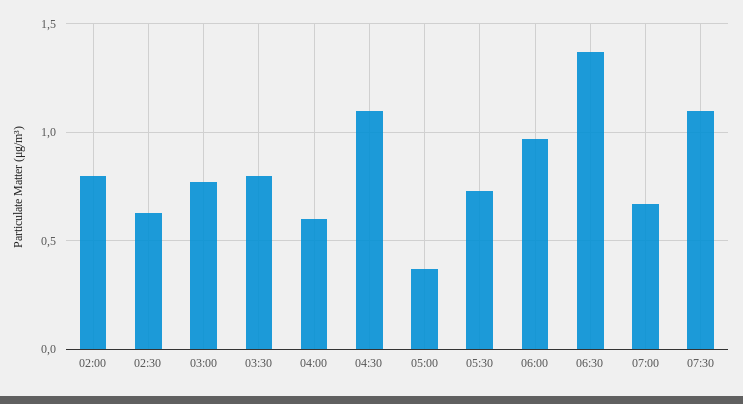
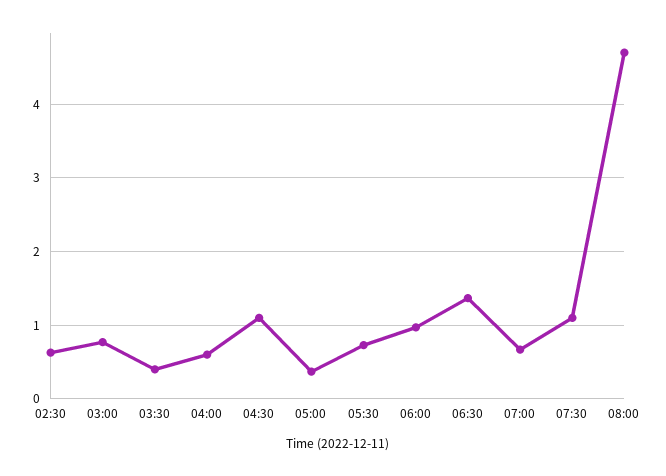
02:00: 0.8 -> none
03:30: 0.8 -> 0.4
08:00: none -> 4.7

